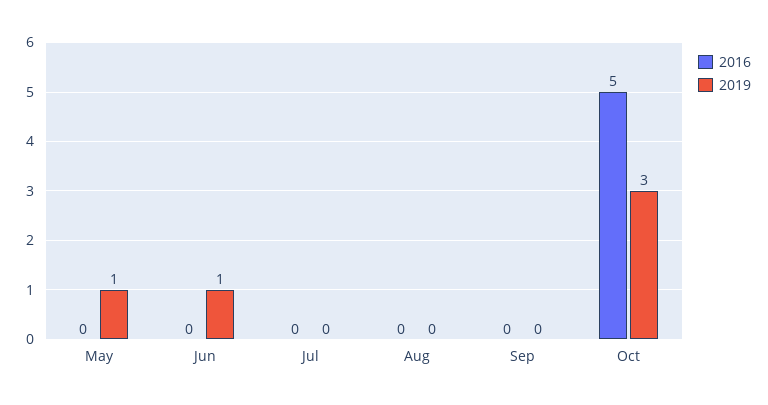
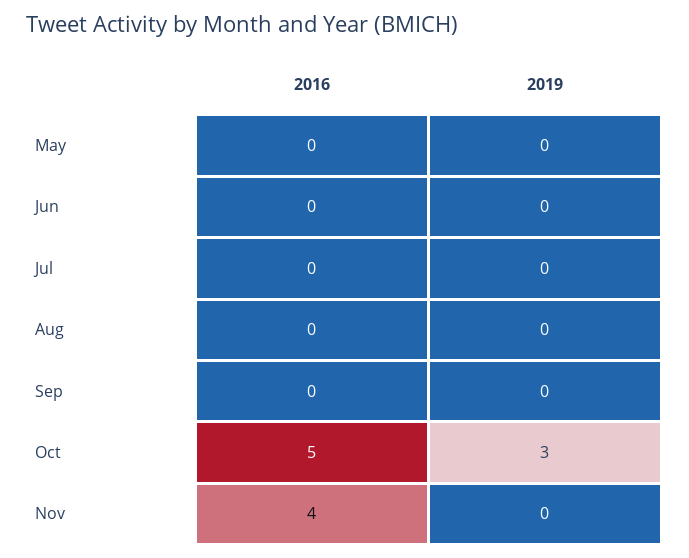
2019, May: 1 -> 0
2019, Jun: 1 -> 0
2016, Nov: none -> 4
2019, Nov: none -> 0

